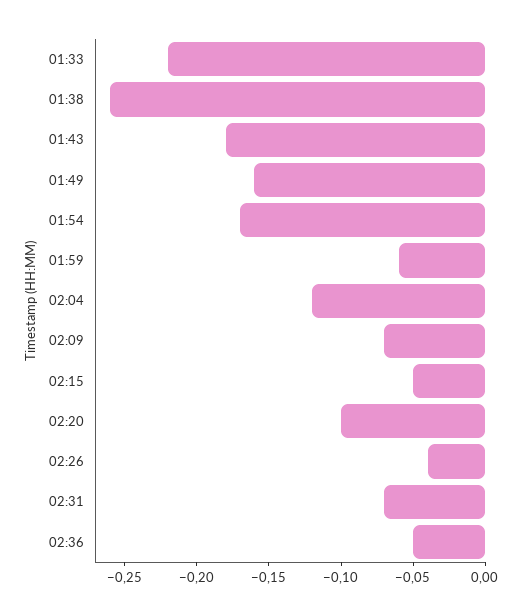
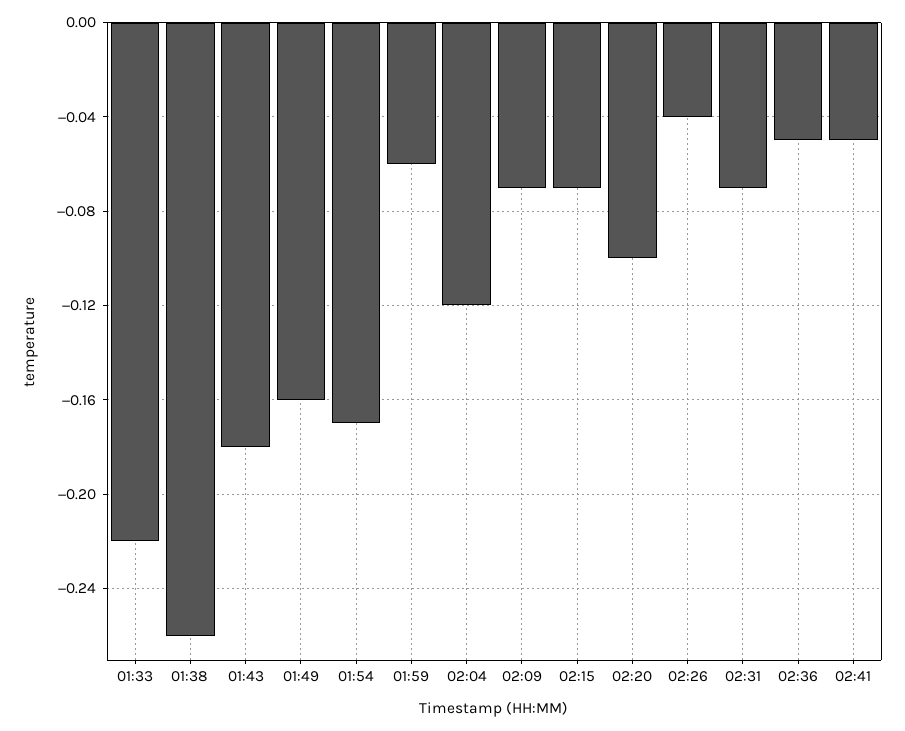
02:15: -0.05 -> -0.07
02:41: none -> -0.05

